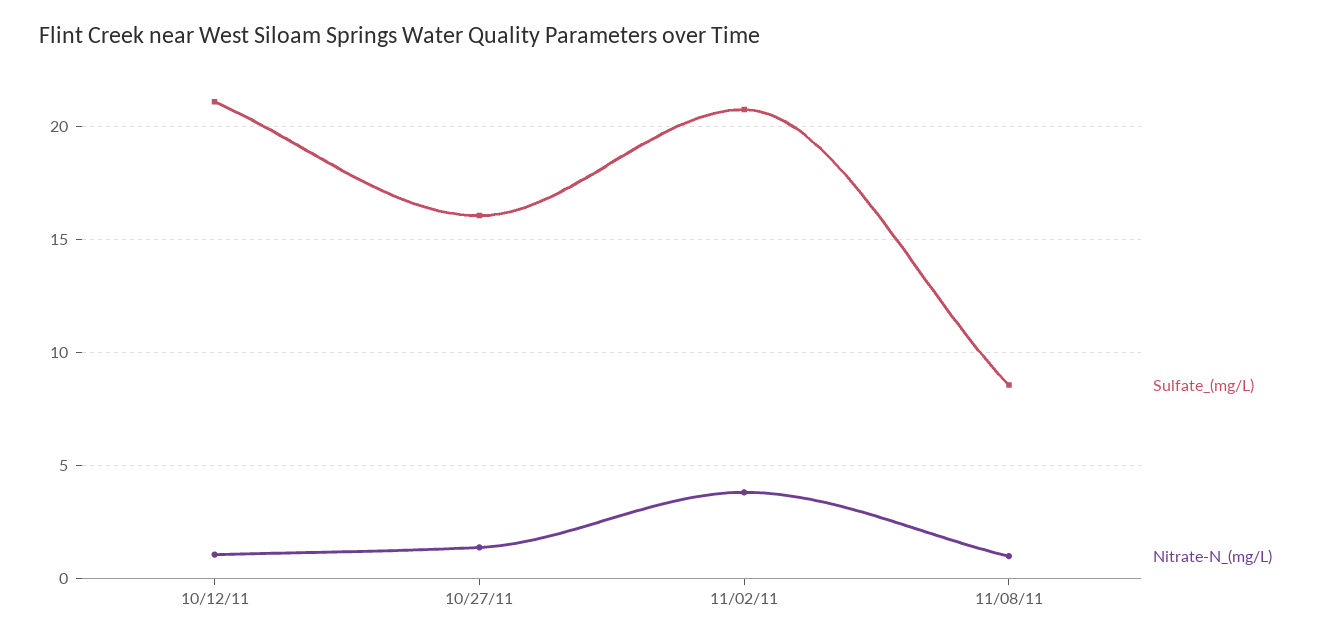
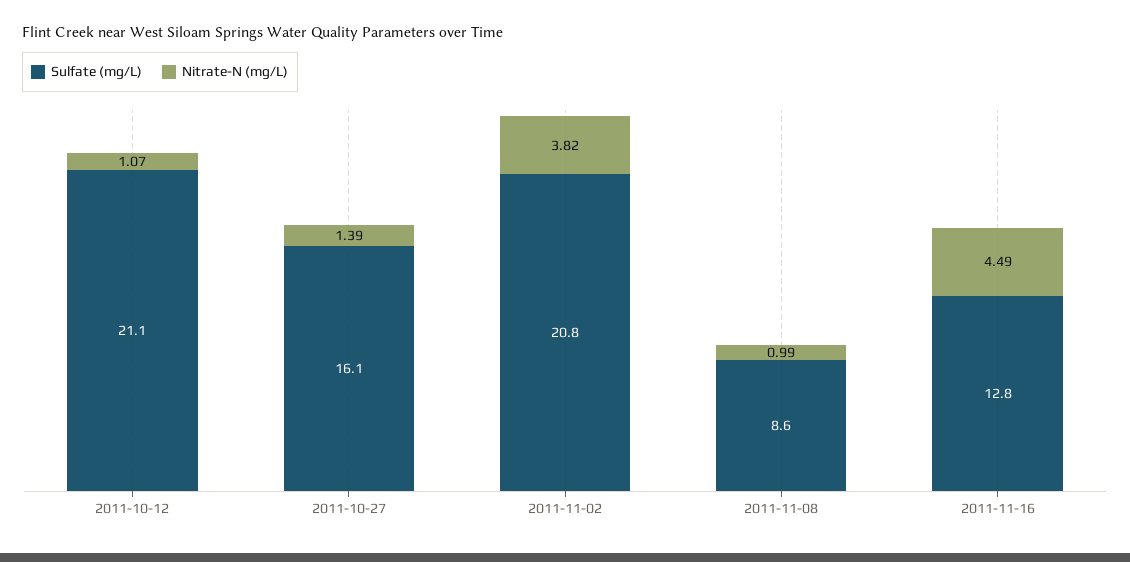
Sulfate_(mg/L), 2011-11-16: none -> 12.8
Nitrate-N_(mg/L), 2011-11-16: none -> 4.49

